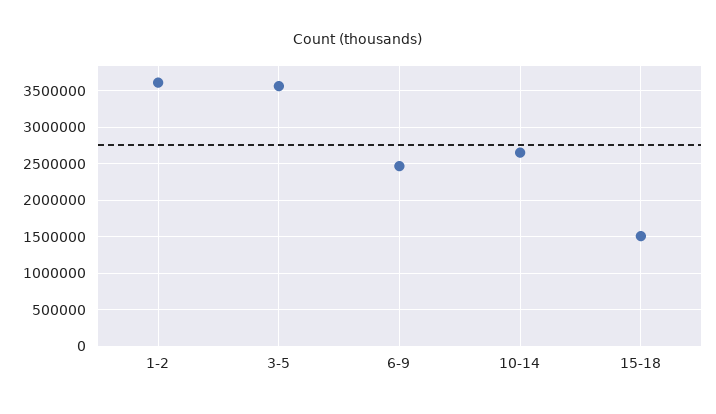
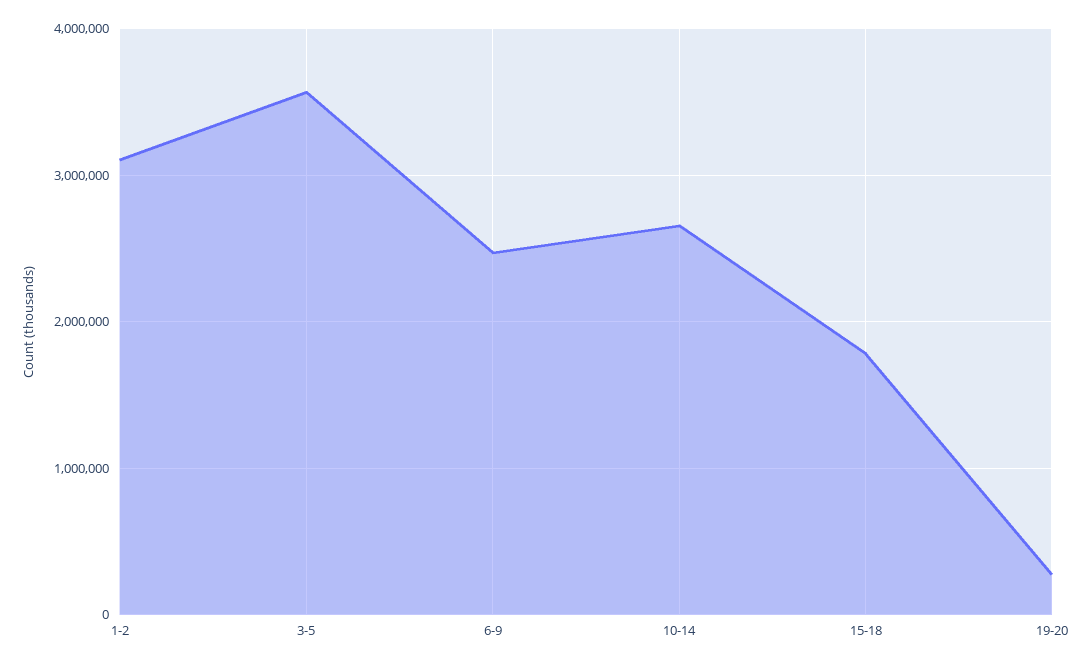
1-2: 3600000 -> 3100000
15-18: 1500000 -> 1800000
19-20: none -> 300000

